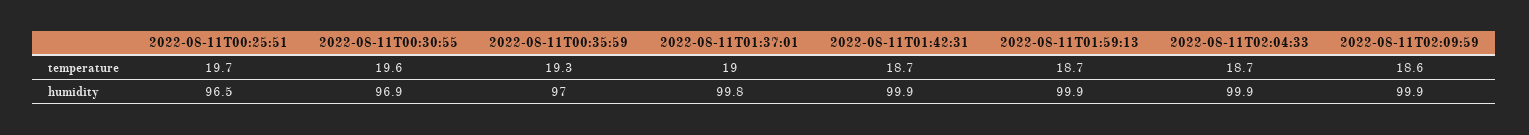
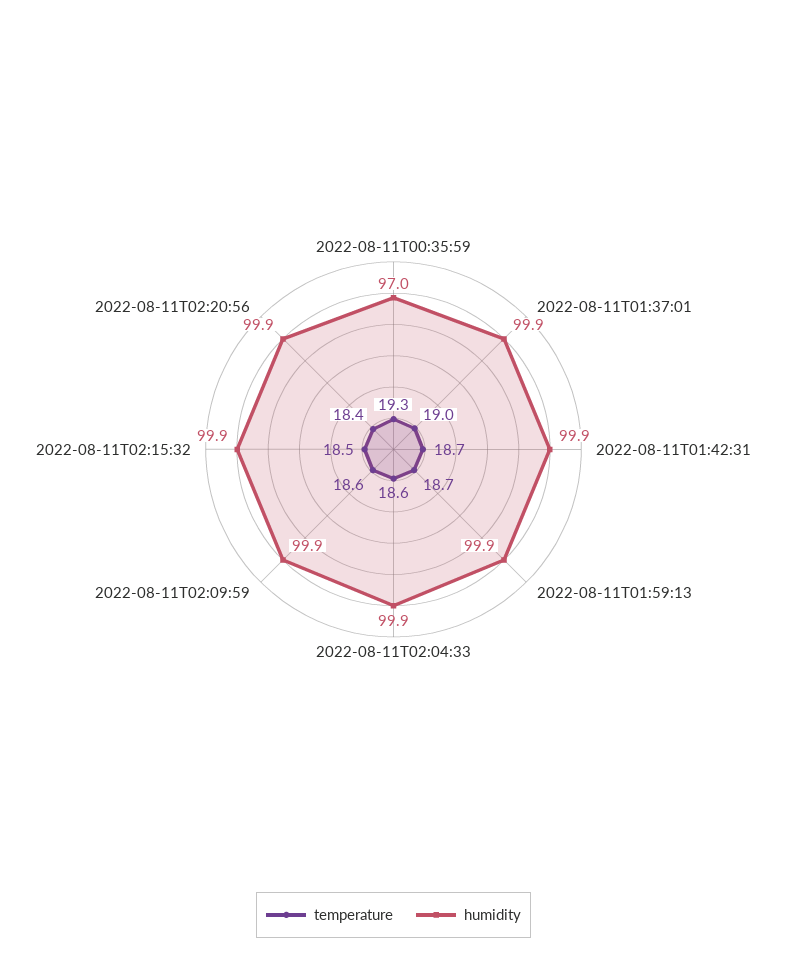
temperature, 2022-08-11T00:25:51: 19.7 -> none
temperature, 2022-08-11T00:30:55: 19.6 -> none
temperature, 2022-08-11T02:04:33: 18.7 -> 18.6
humidity, 2022-08-11T00:25:51: 96.5 -> none
humidity, 2022-08-11T00:30:55: 96.9 -> none
humidity, 2022-08-11T01:37:01: 99.8 -> 99.9
temperature, 2022-08-11T02:15:32: none -> 18.5
humidity, 2022-08-11T02:15:32: none -> 99.9
temperature, 2022-08-11T02:20:56: none -> 18.4
humidity, 2022-08-11T02:20:56: none -> 99.9

